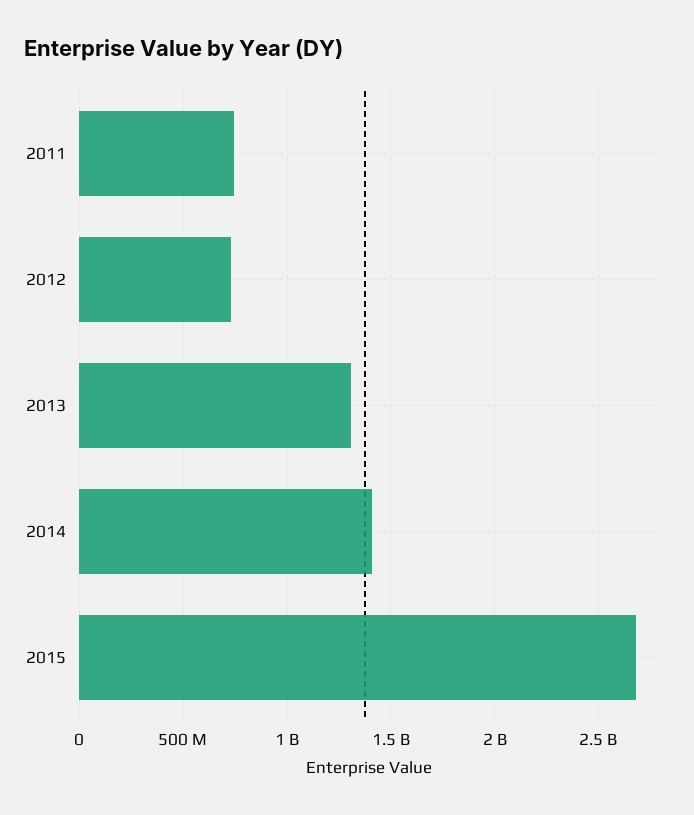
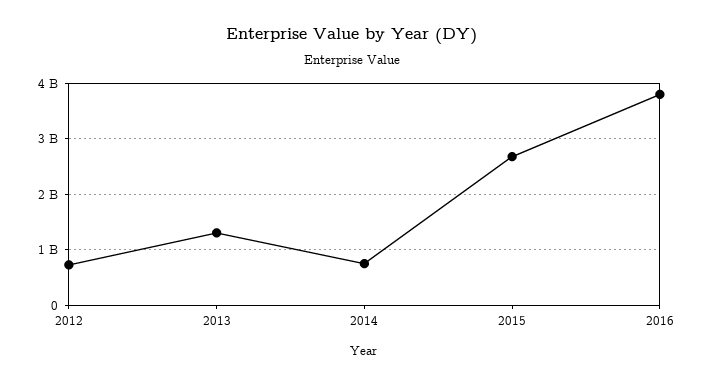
2011: 750000000 -> none
2014: 1400000000 -> 800000000
2016: none -> 3800000000

